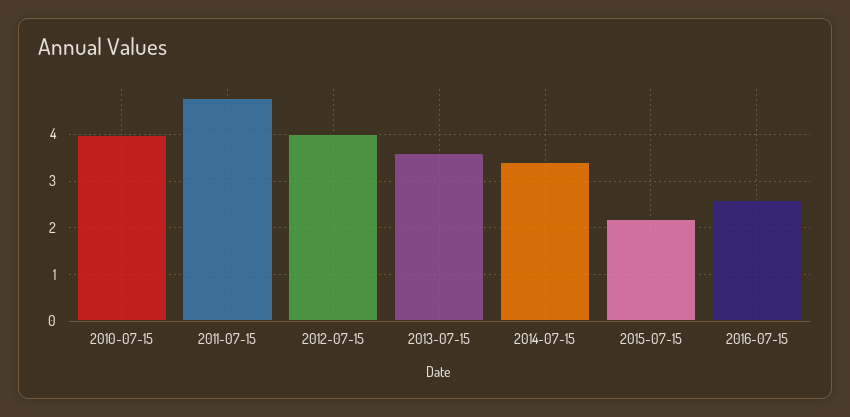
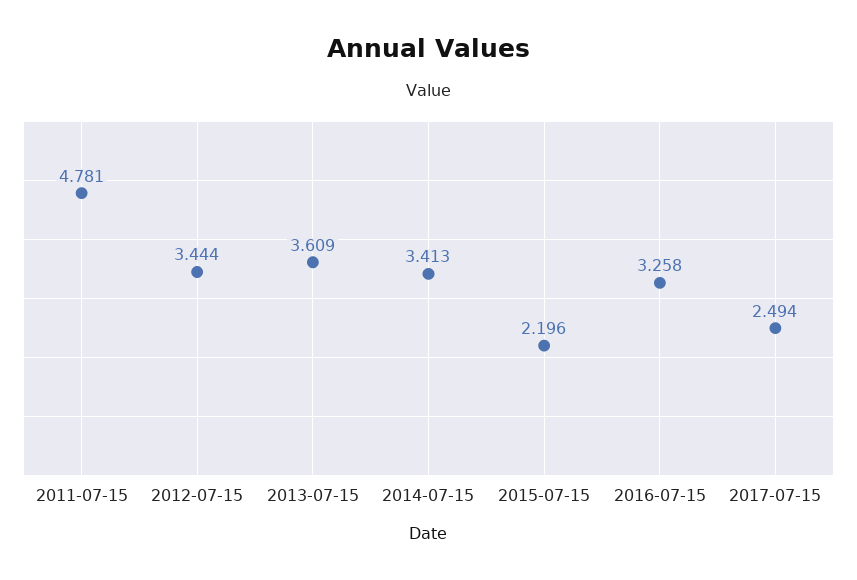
2010-07-15: 4 -> none
2012-07-15: 4 -> 3.444
2016-07-15: 2.6 -> 3.258
2017-07-15: none -> 2.494

